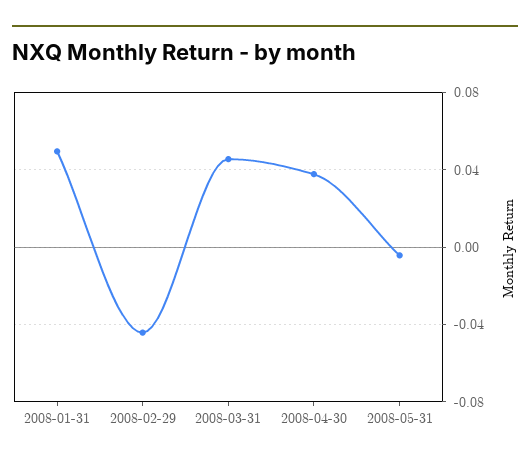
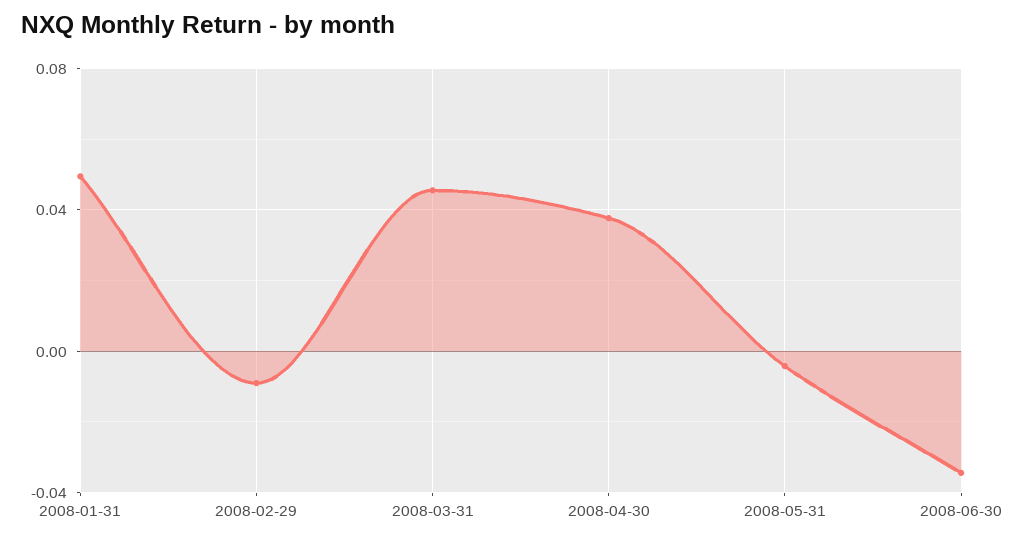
2008-02-29: -0.045 -> -0.01
2008-06-30: none -> -0.035

